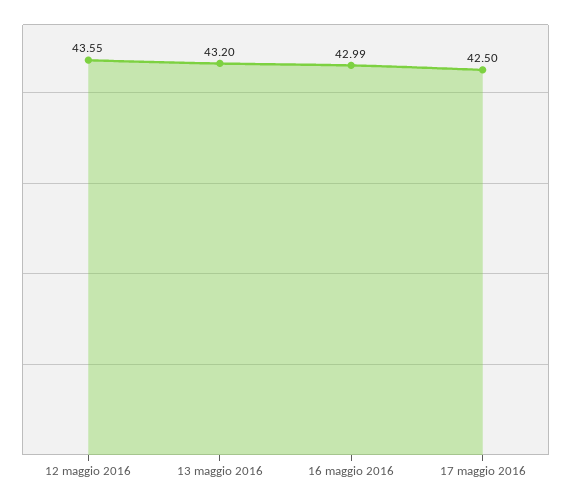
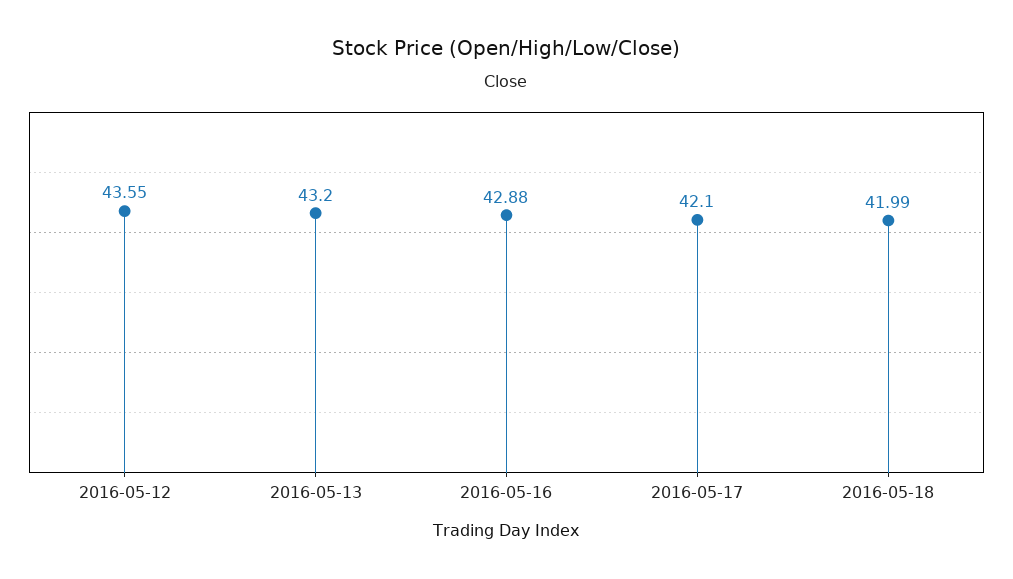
16 maggio 2016: 42.99 -> 42.88
17 maggio 2016: 42.5 -> 42.1
2016-05-18: none -> 41.99

